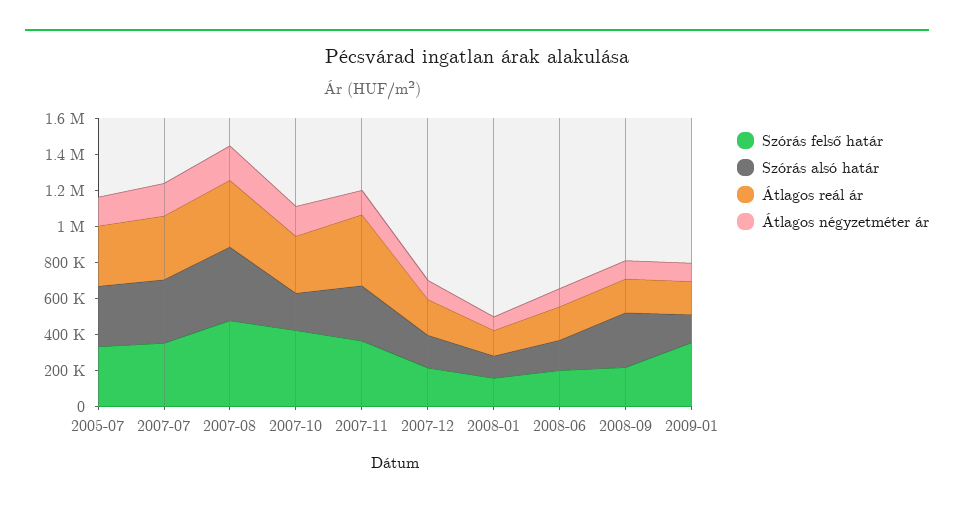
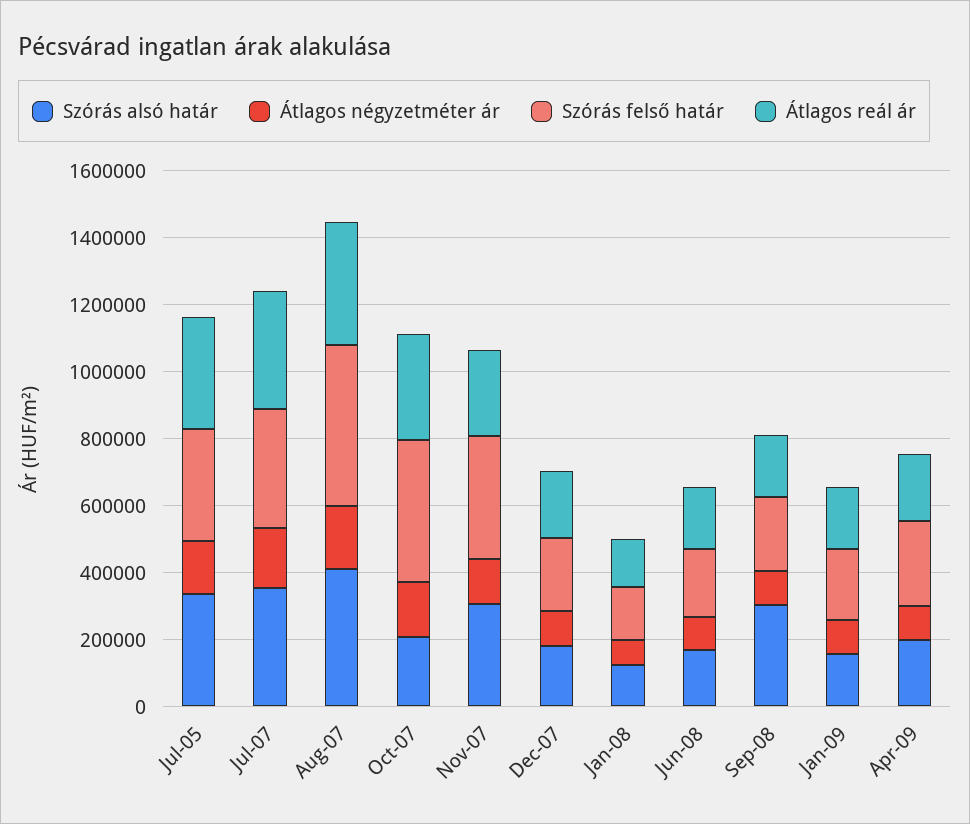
Átlagos reál ár, 2007-11: 400000 -> 250000
Szórás felső határ, 2009-01: 350000 -> 200000
Szórás alsó határ, Apr-09: none -> 200000
Átlagos négyzetméter ár, Apr-09: none -> 100000
Szórás felső határ, Apr-09: none -> 250000
Átlagos reál ár, Apr-09: none -> 200000

